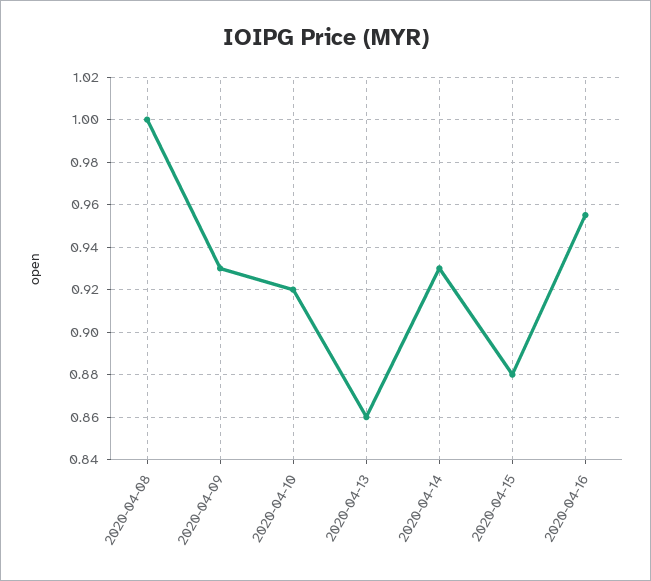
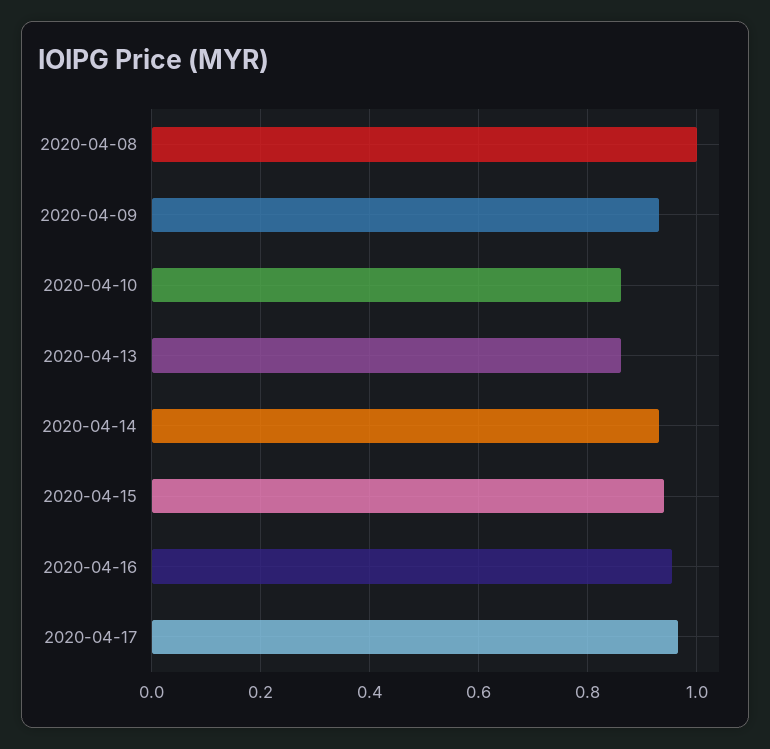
2020-04-10: 0.92 -> 0.86
2020-04-15: 0.88 -> 0.94
2020-04-17: none -> 0.96

